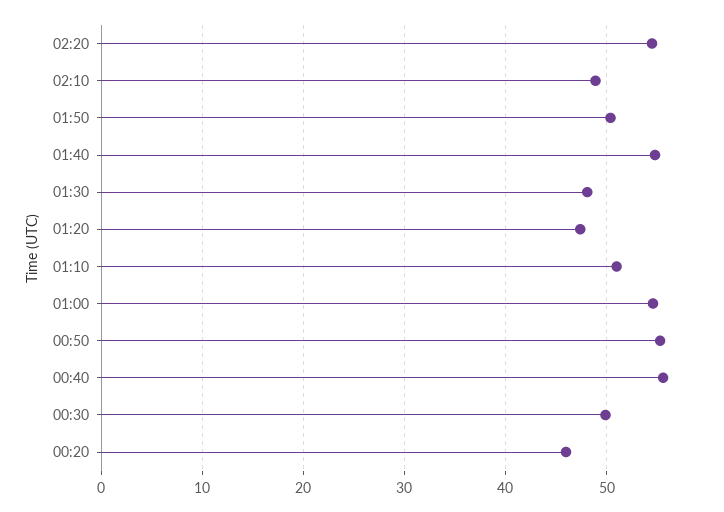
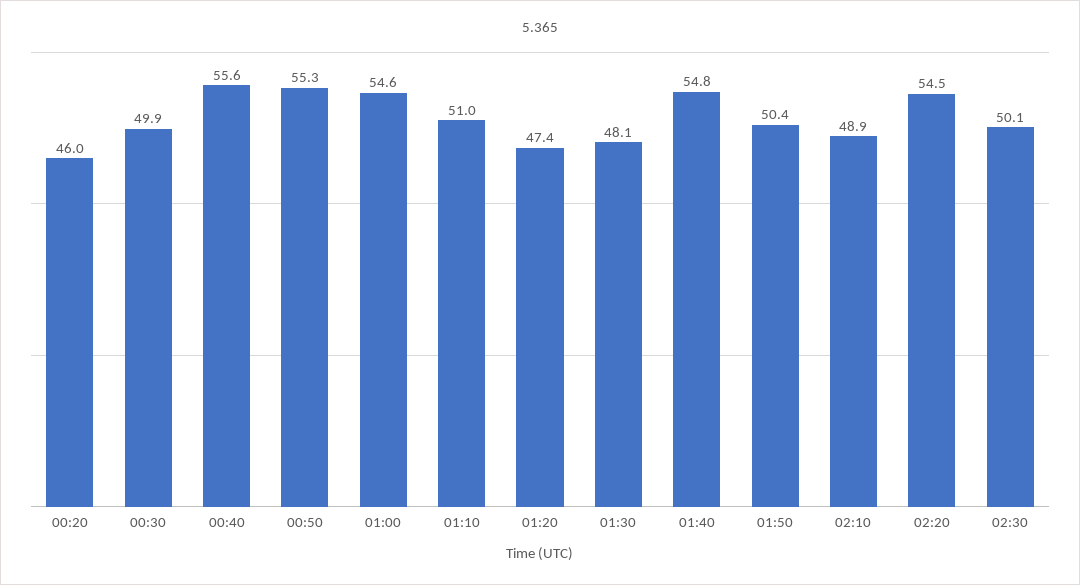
02:30: none -> 50.1

